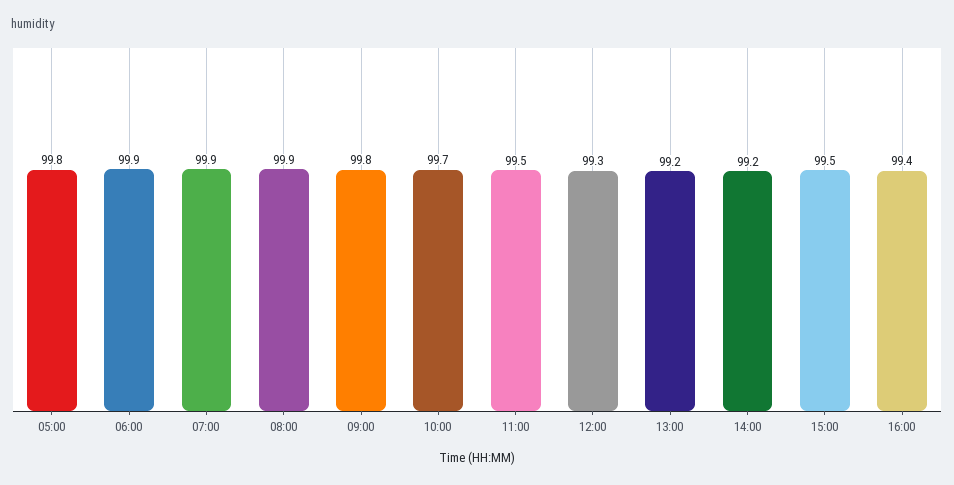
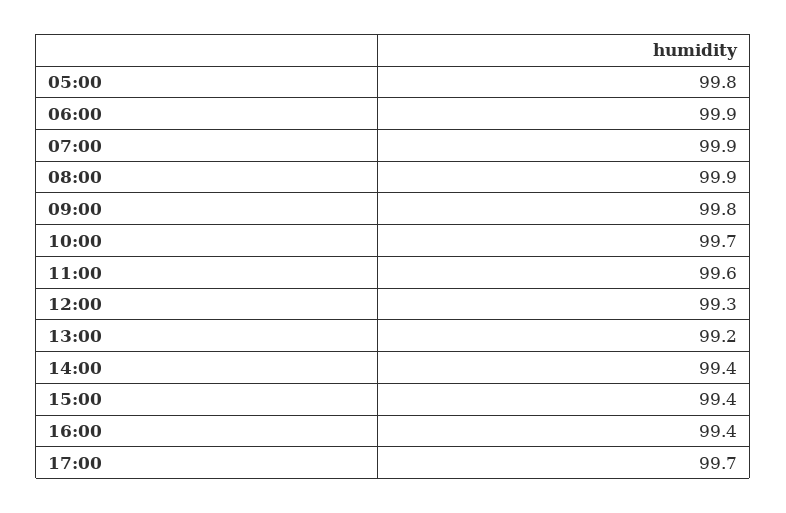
11:00: 99.5 -> 99.6
14:00: 99.2 -> 99.4
15:00: 99.5 -> 99.4
17:00: none -> 99.7

